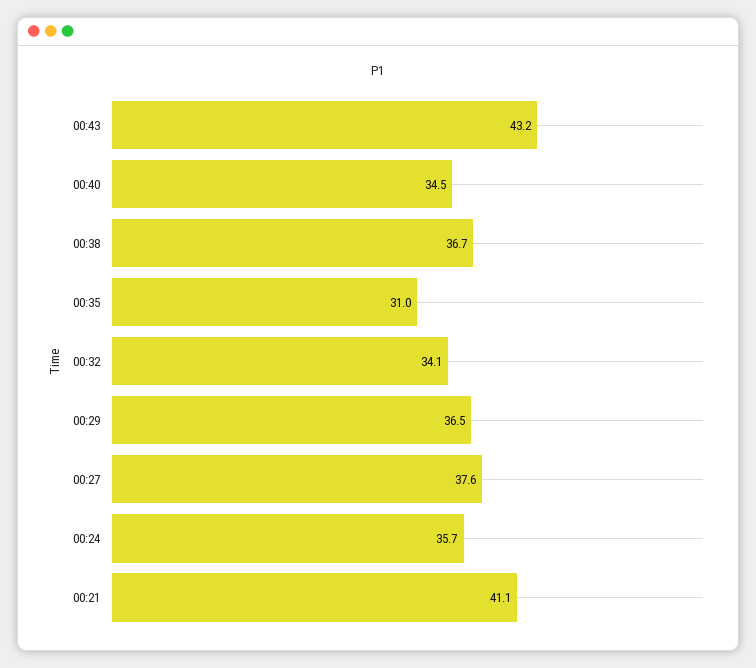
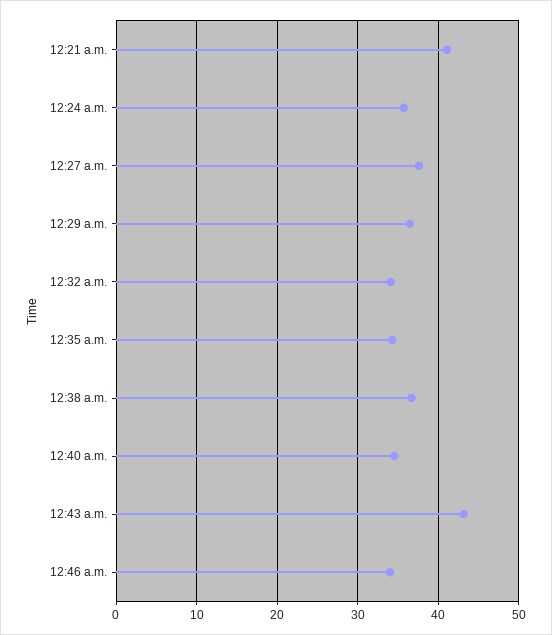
00:35: 31 -> 34
12:46 a.m.: none -> 34

